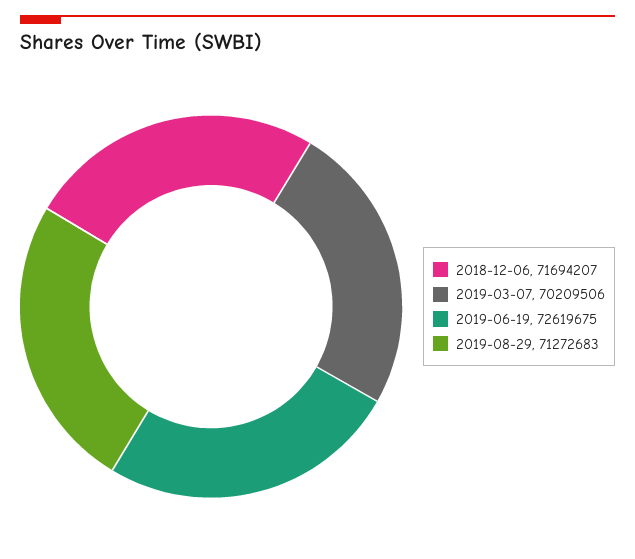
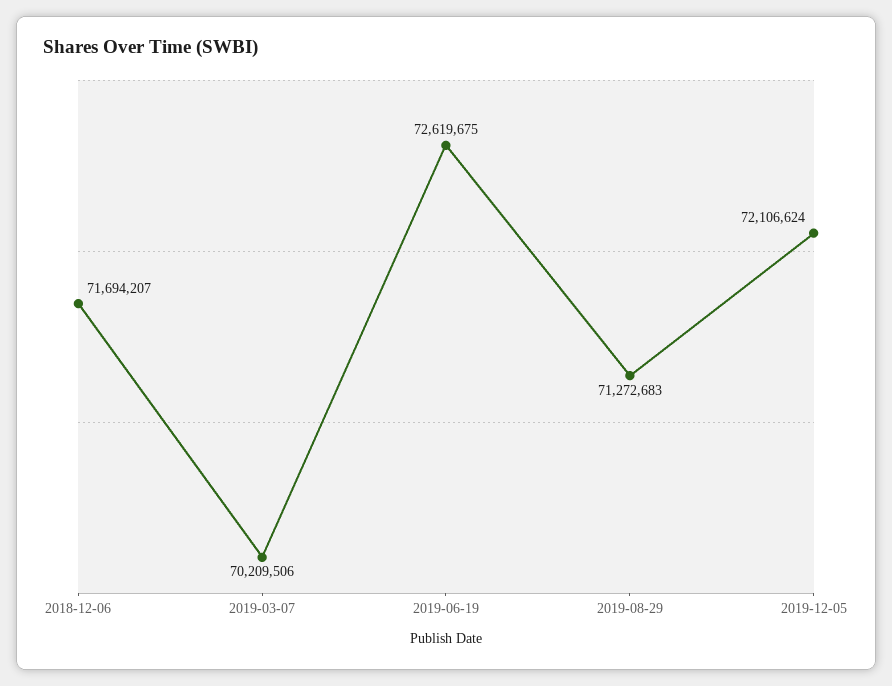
2019-12-05: none -> 72106624

